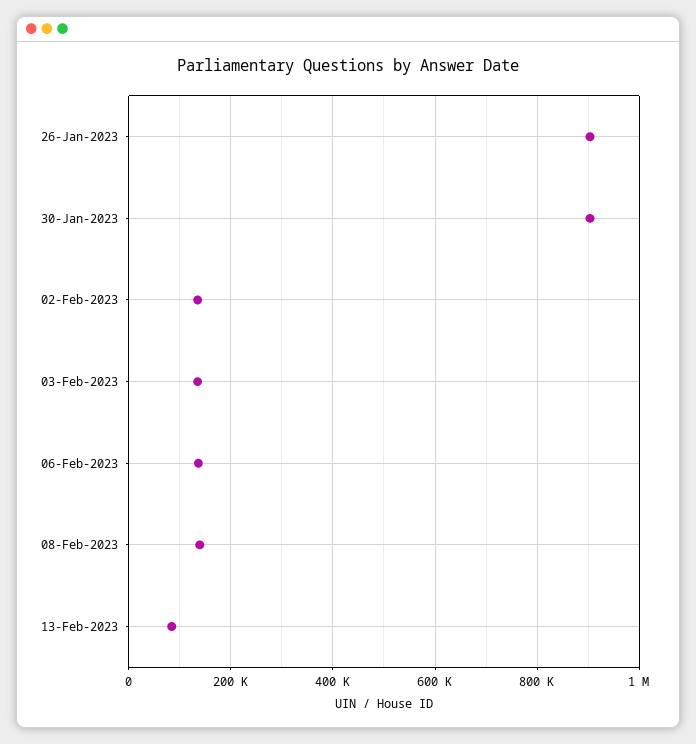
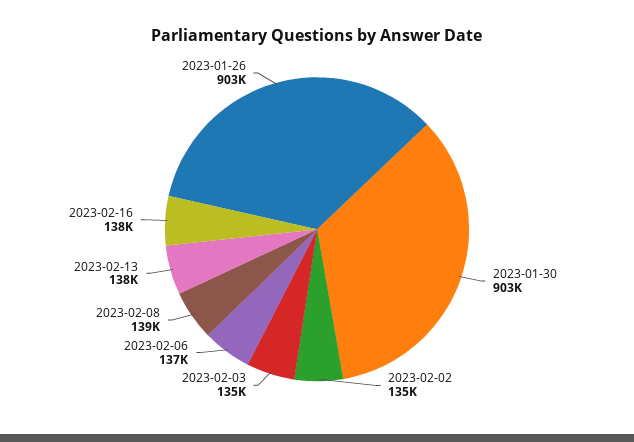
13-Feb-2023: 80000 -> 138000
2023-02-16: none -> 138000

